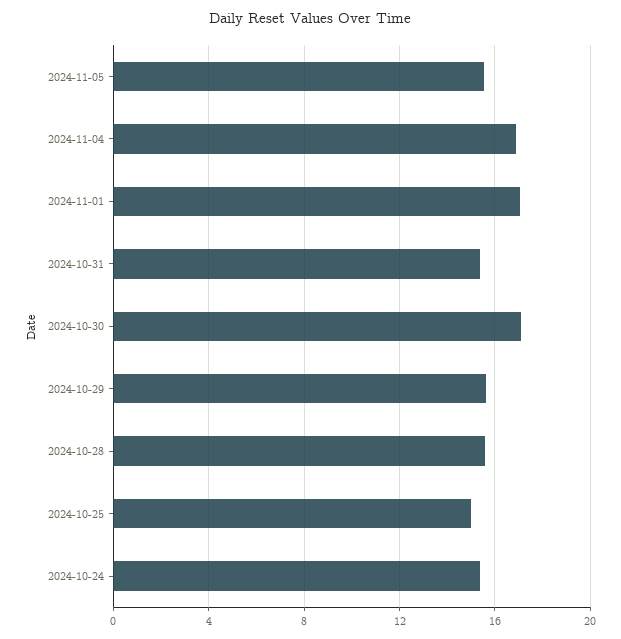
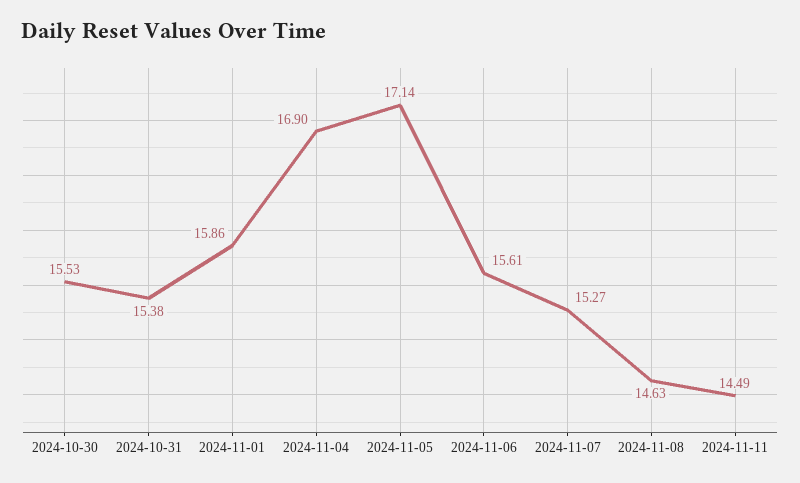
2024-11-05: 15.5 -> 17.14
2024-11-01: 17 -> 15.86
2024-10-30: 17 -> 15.53
2024-10-29: 15.5 -> none
2024-10-28: 15.5 -> none
2024-10-25: 15 -> none
2024-10-24: 15.5 -> none
2024-11-06: none -> 15.61
2024-11-07: none -> 15.27
2024-11-08: none -> 14.63
2024-11-11: none -> 14.49

